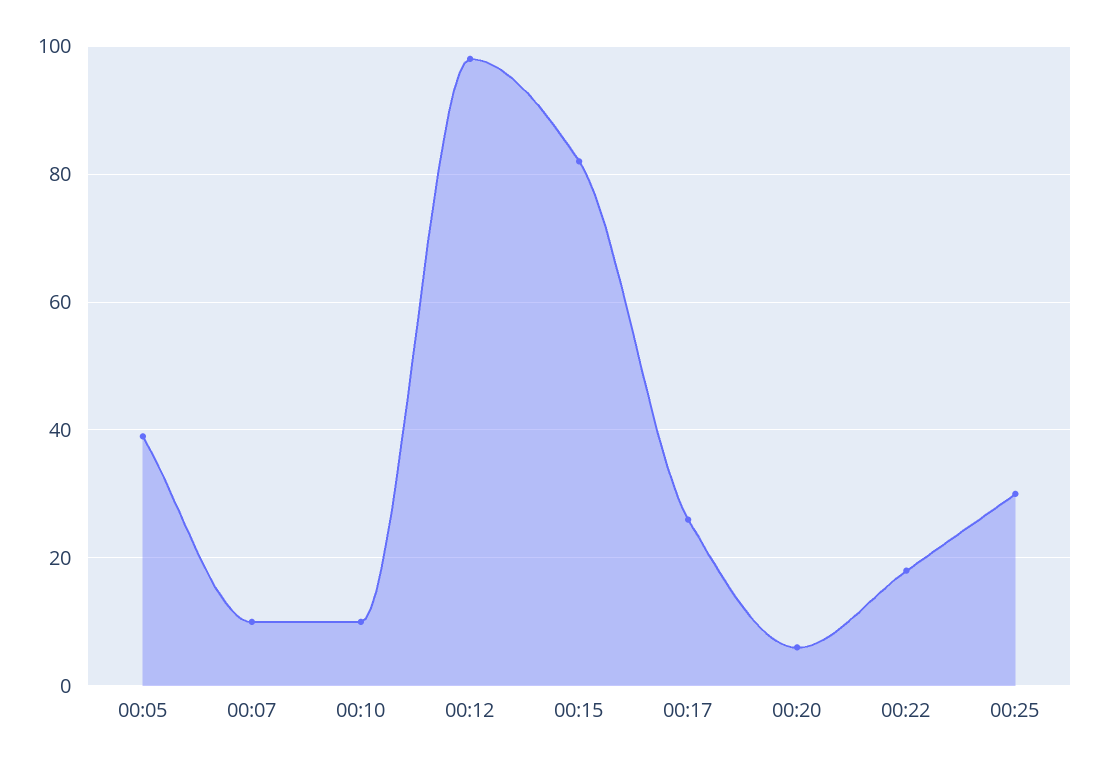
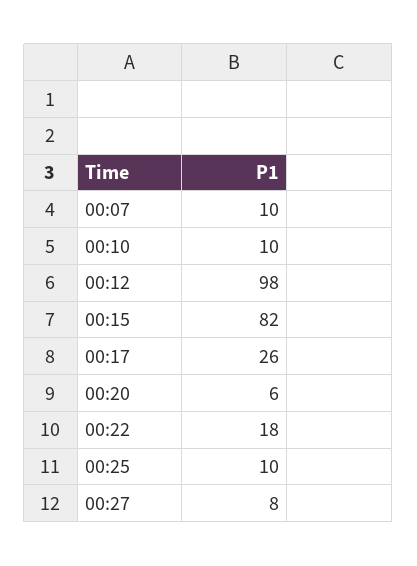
00:05: 40 -> none
00:25: 30 -> 10
00:27: none -> 8

